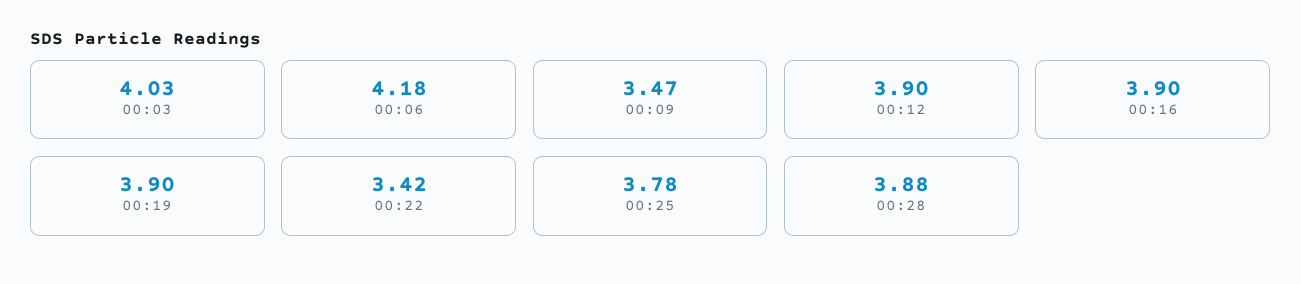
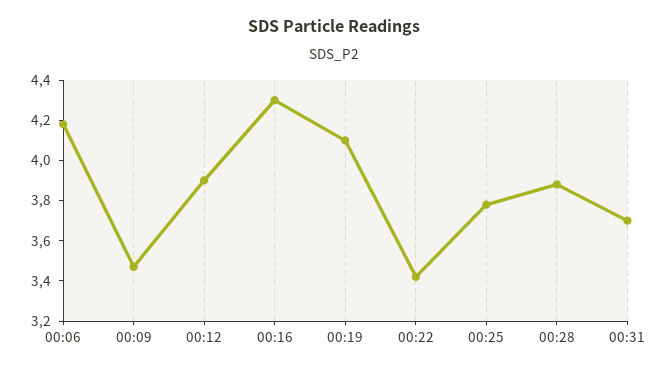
00:03: 4.03 -> none
00:16: 3.9 -> 4.3
00:19: 3.9 -> 4.1
00:31: none -> 3.7

